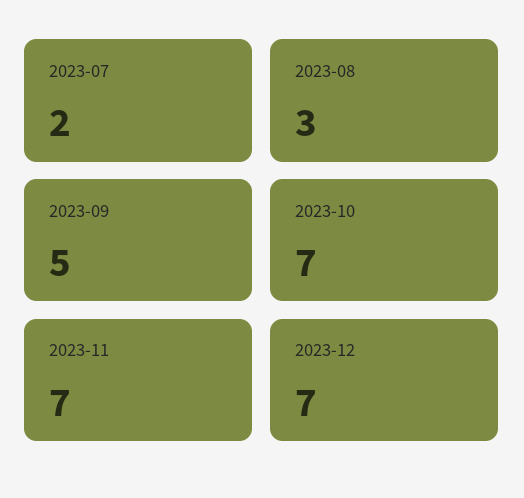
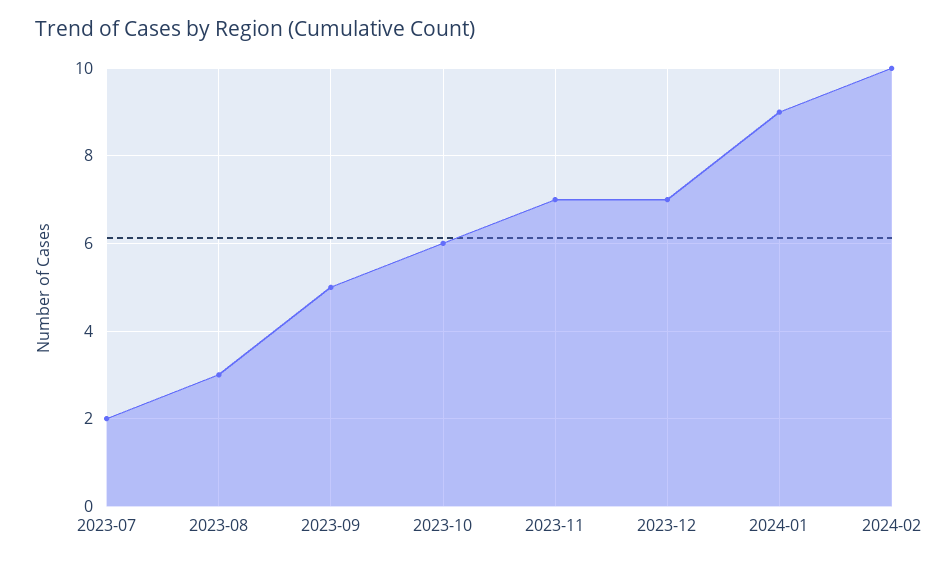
2023-10: 7 -> 6
2024-01: none -> 9
2024-02: none -> 10

